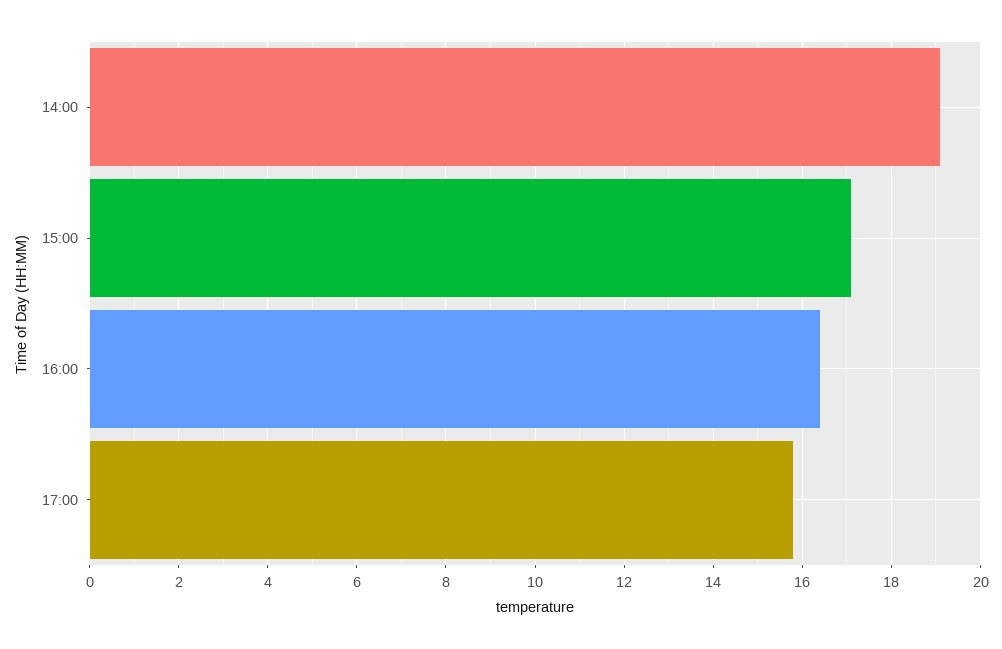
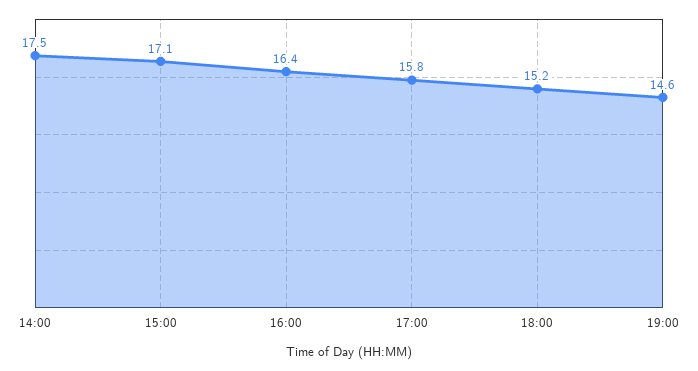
14:00: 19 -> 17.5
18:00: none -> 15.2
19:00: none -> 14.6

